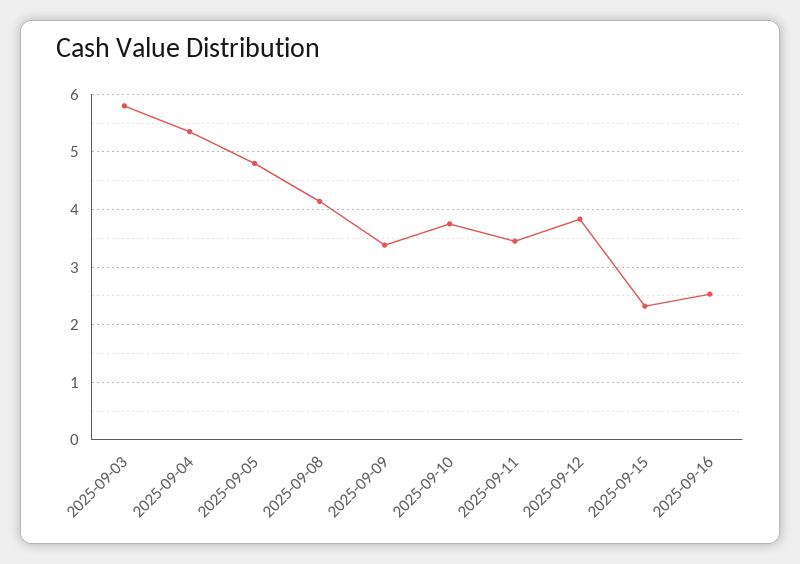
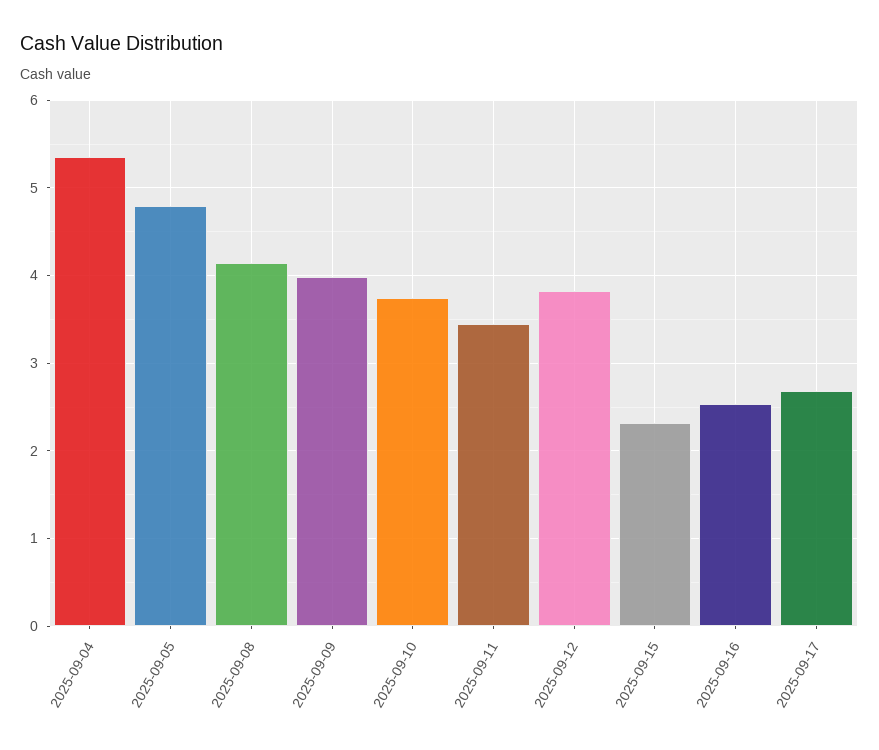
2025-09-03: 5.8 -> none
2025-09-09: 3.4 -> 4
2025-09-17: none -> 2.7

